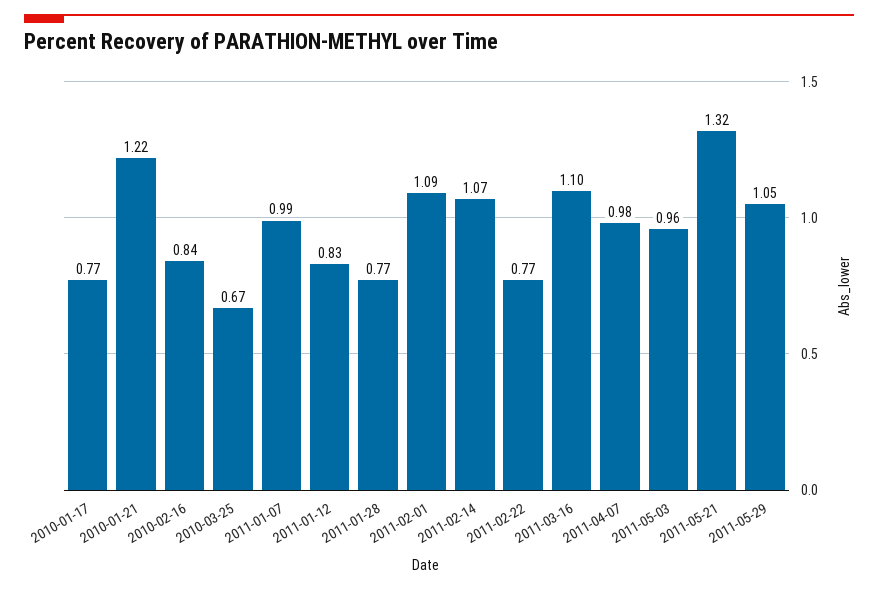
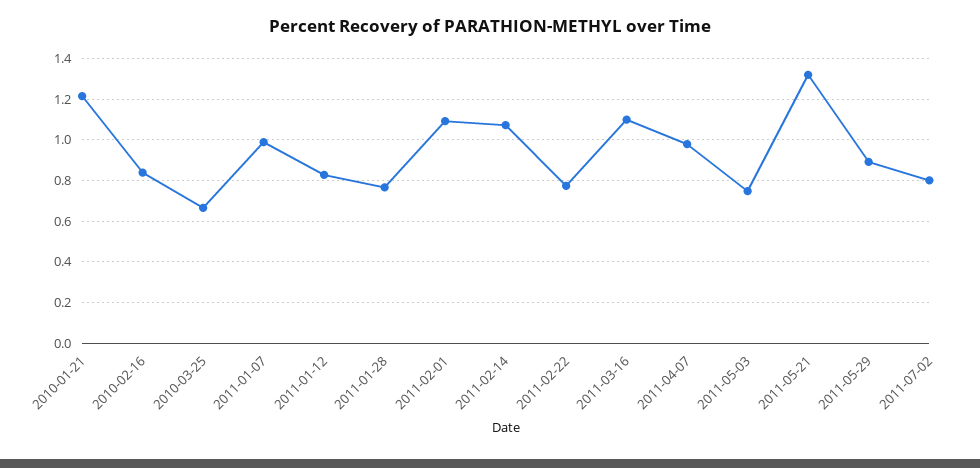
2010-01-17: 0.77 -> none
2011-05-03: 0.96 -> 0.75
2011-05-29: 1.05 -> 0.9
2011-07-02: none -> 0.8

